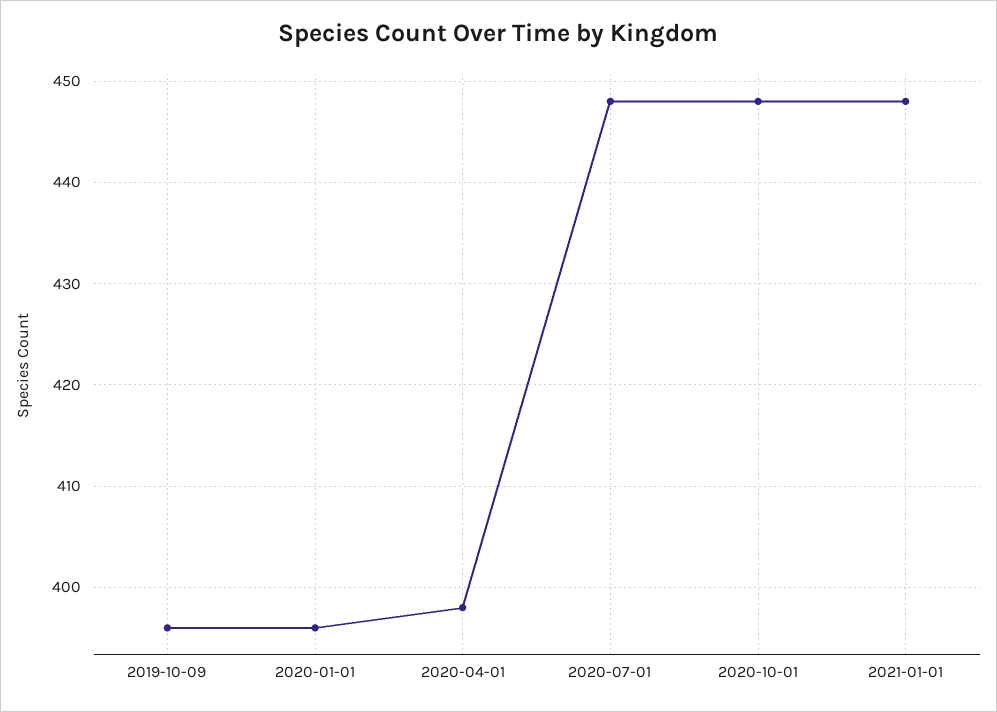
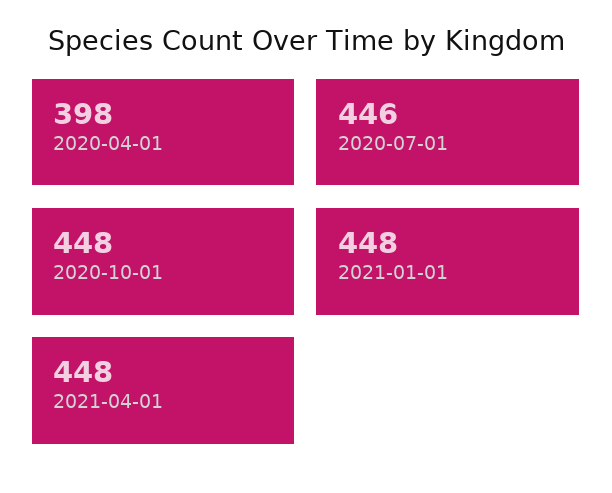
2019-10-09: 396 -> none
2020-01-01: 396 -> none
2020-07-01: 448 -> 446
2021-04-01: none -> 448

